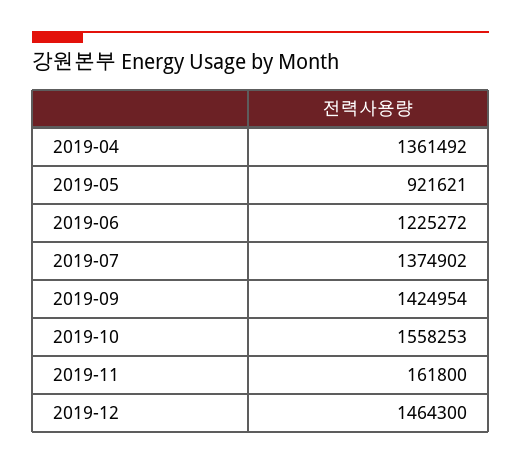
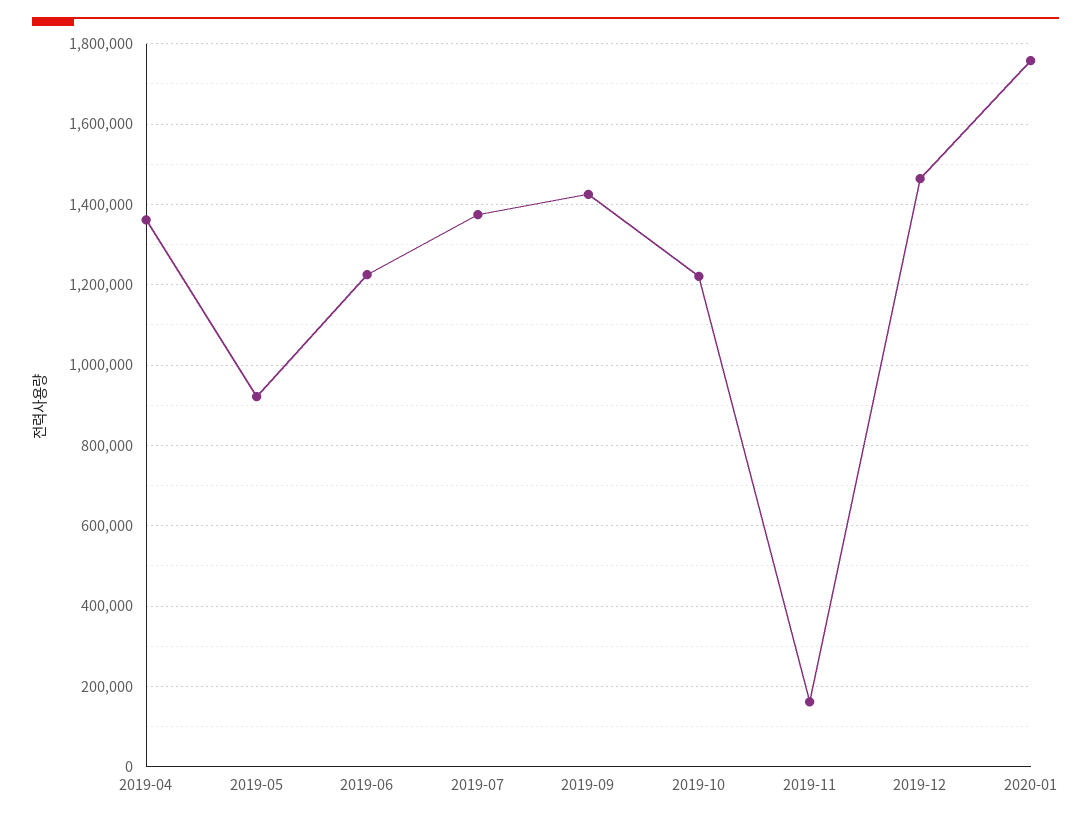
2019-10: 1558253 -> 1220000
2020-01: none -> 1760000

